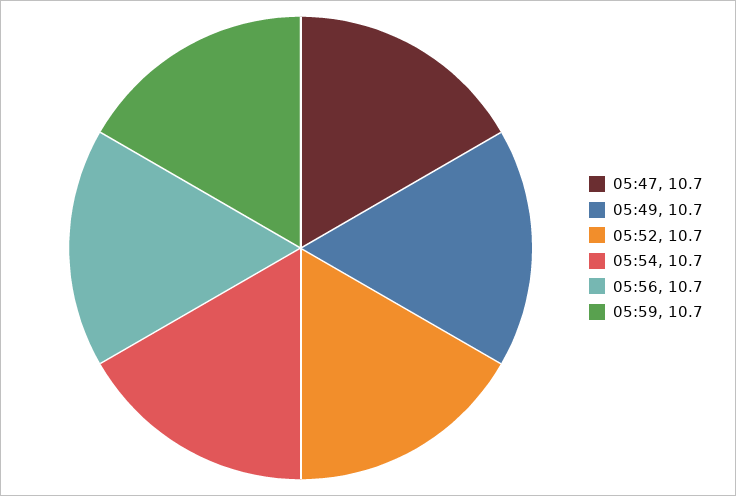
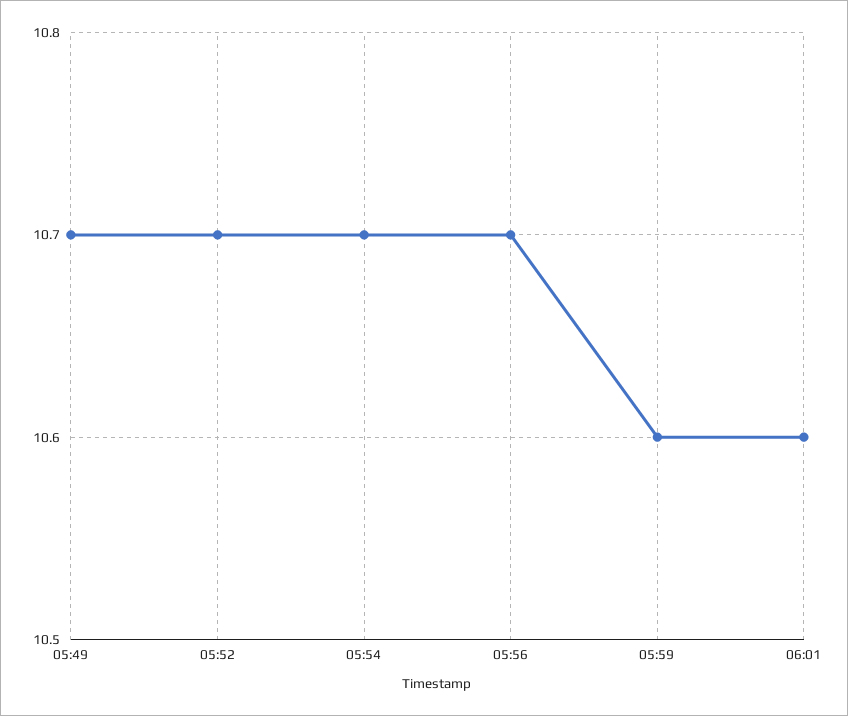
05:47: 10.7 -> none
05:59: 10.7 -> 10.6
06:01: none -> 10.6

